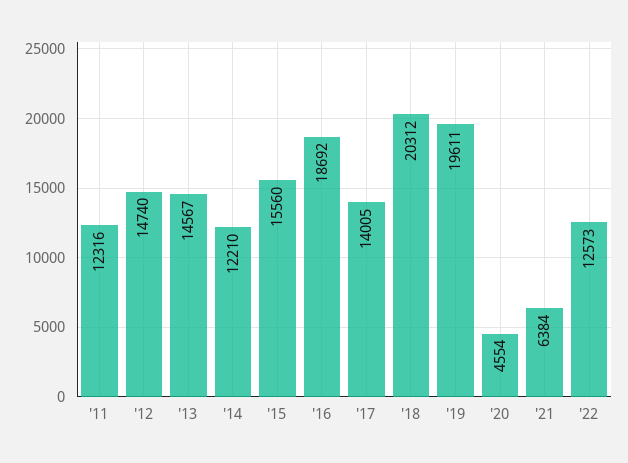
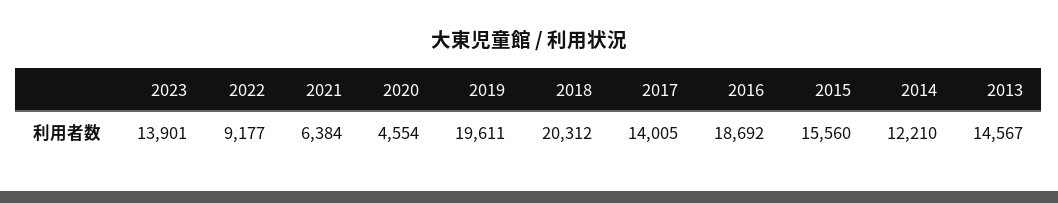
'11: 12316 -> none
'12: 14740 -> none
'22: 12573 -> 9177
2023: none -> 13901

